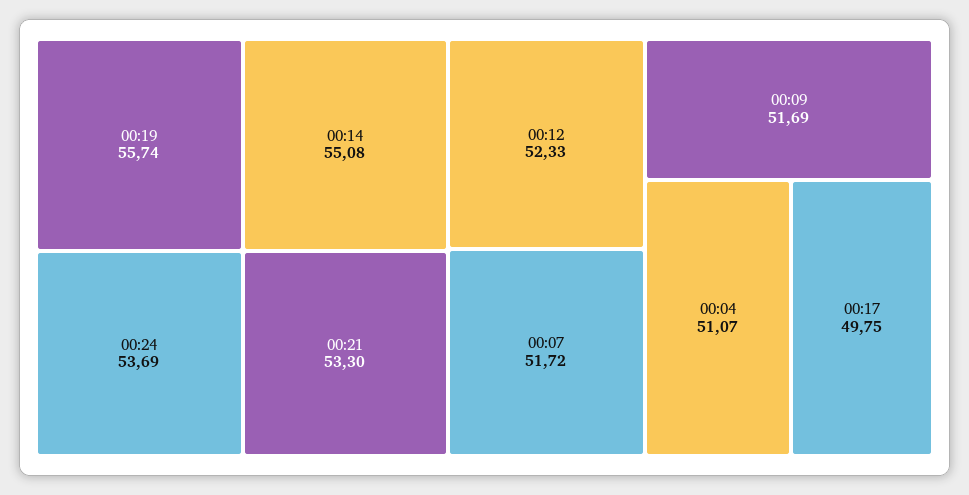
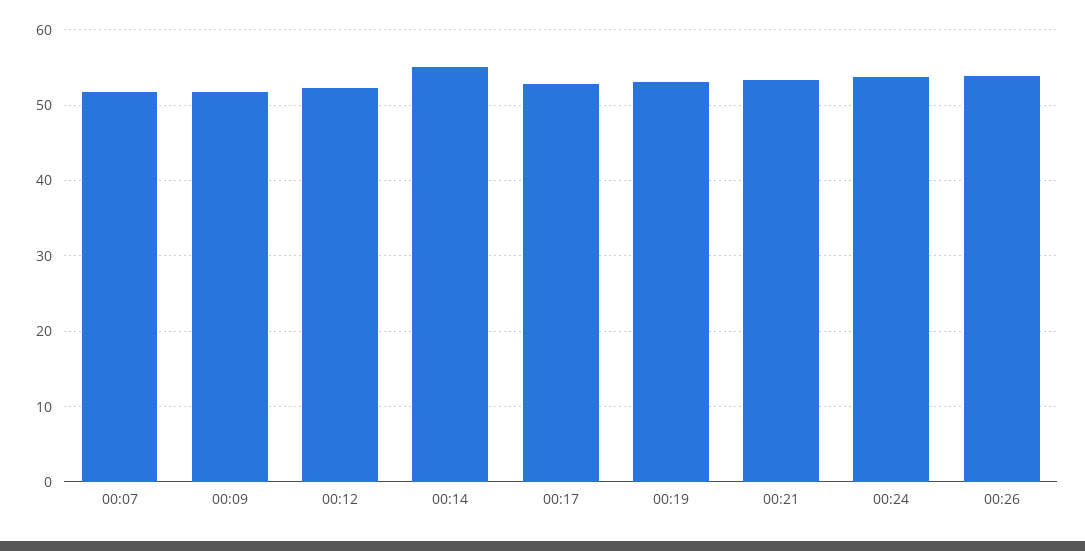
00:19: 55.74 -> 53
00:04: 51.07 -> none
00:17: 49.75 -> 53
00:26: none -> 54

